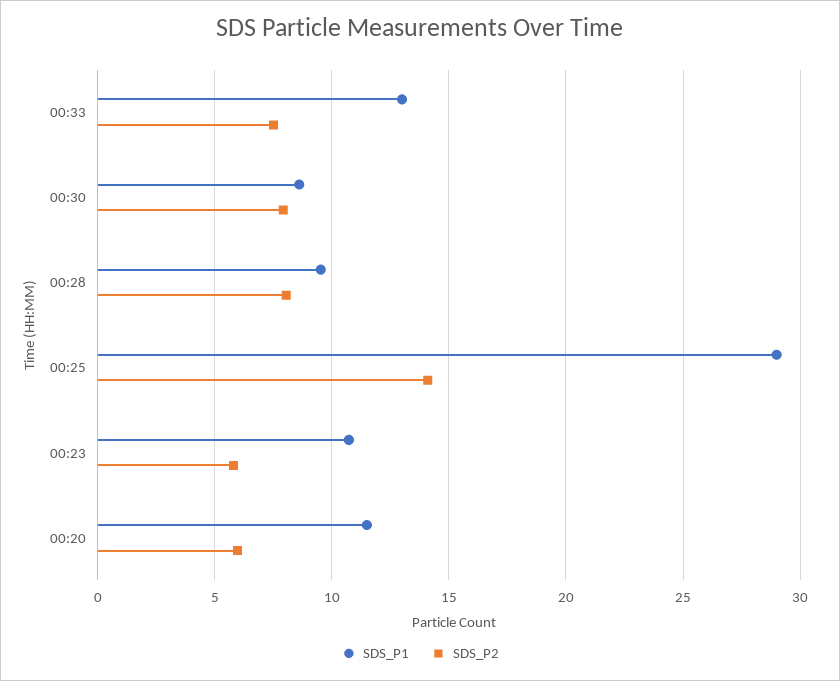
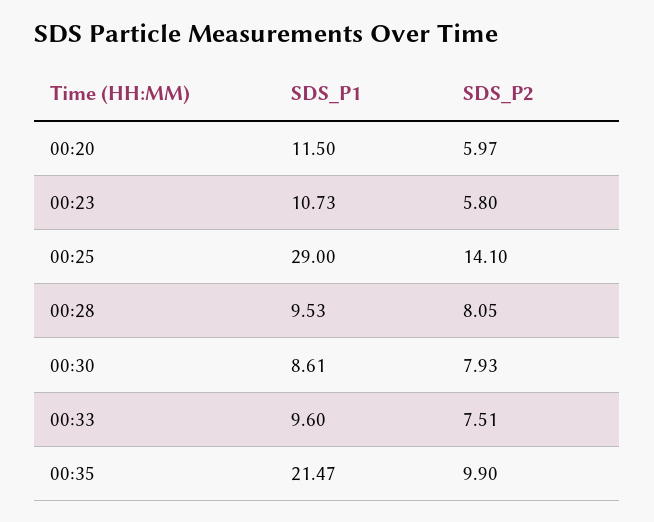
SDS_P1, 00:33: 13 -> 9.6
SDS_P1, 00:35: none -> 21.47
SDS_P2, 00:35: none -> 9.9

